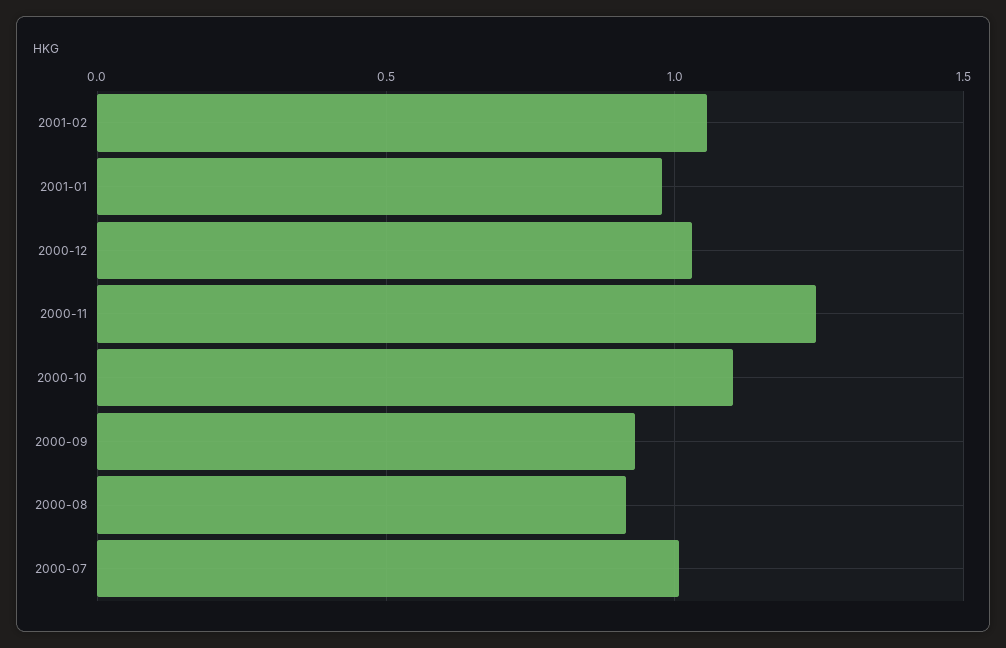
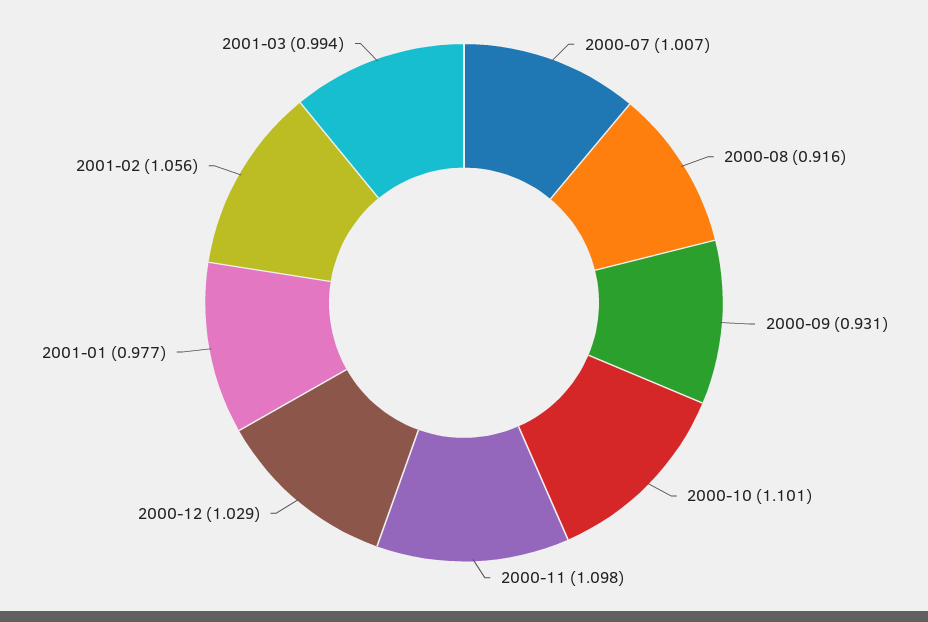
2000-11: 1.25 -> 1.098
2001-03: none -> 0.994

